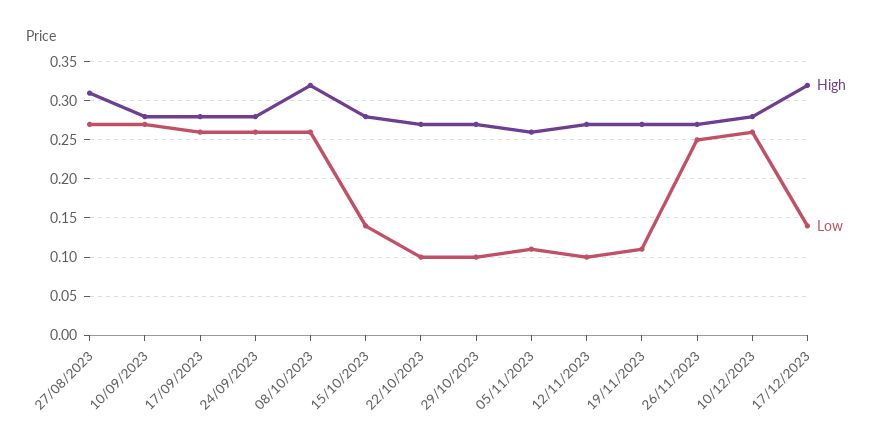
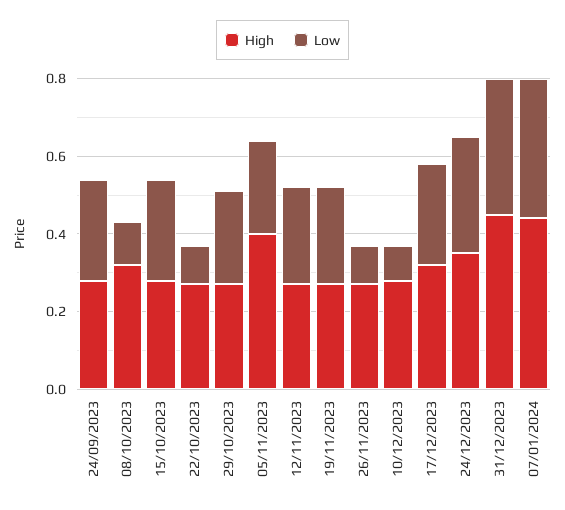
High, 27/08/2023: 0.31 -> none
Low, 27/08/2023: 0.27 -> none
High, 10/09/2023: 0.28 -> none
Low, 10/09/2023: 0.27 -> none
High, 17/09/2023: 0.28 -> none
Low, 17/09/2023: 0.26 -> none
Low, 08/10/2023: 0.26 -> 0.1
Low, 15/10/2023: 0.14 -> 0.25
Low, 29/10/2023: 0.1 -> 0.25
High, 05/11/2023: 0.26 -> 0.4
Low, 05/11/2023: 0.11 -> 0.25
Low, 12/11/2023: 0.1 -> 0.25
Low, 19/11/2023: 0.11 -> 0.25
Low, 26/11/2023: 0.25 -> 0.1
Low, 10/12/2023: 0.26 -> 0.1
Low, 17/12/2023: 0.14 -> 0.25
High, 24/12/2023: none -> 0.35
Low, 24/12/2023: none -> 0.3
High, 31/12/2023: none -> 0.45
Low, 31/12/2023: none -> 0.35
High, 07/01/2024: none -> 0.45
Low, 07/01/2024: none -> 0.35

